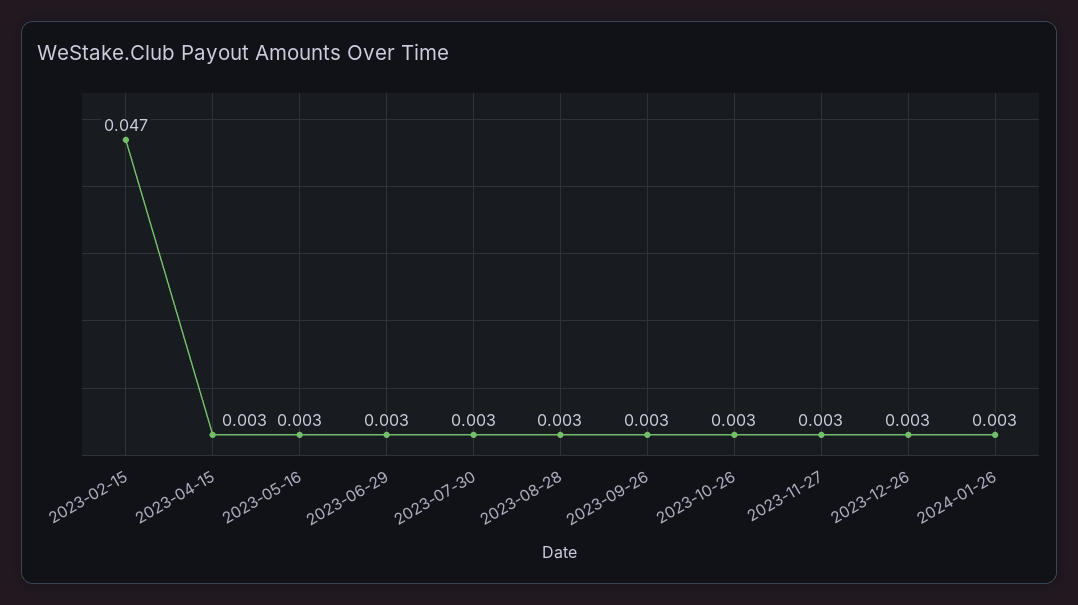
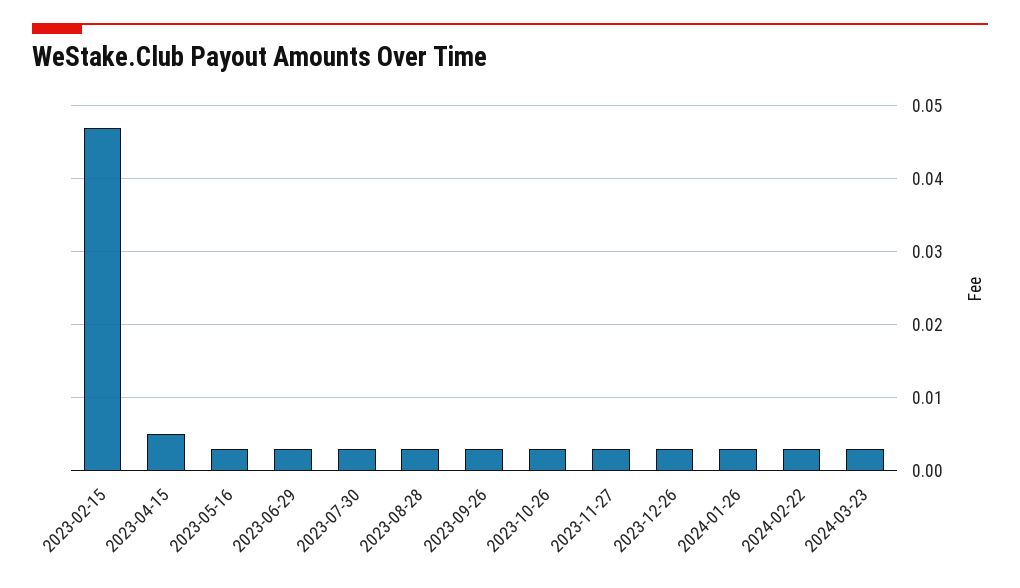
2023-04-15: 0.003 -> 0.005
2024-02-22: none -> 0.003
2024-03-23: none -> 0.003

